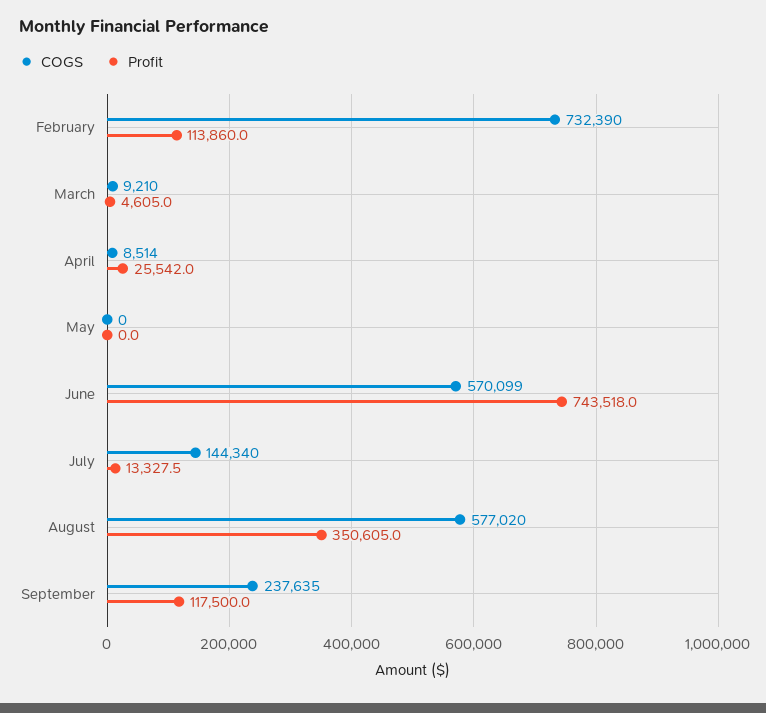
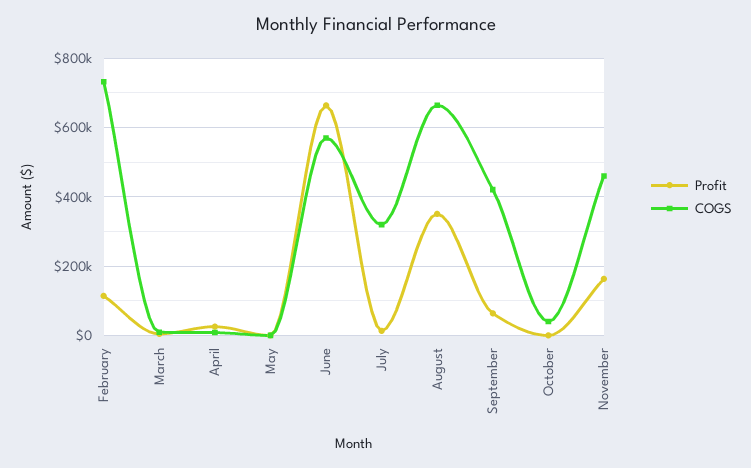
Profit, June: 743518 -> 660000
COGS, July: 144340 -> 320000
COGS, August: 577020 -> 660000
COGS, September: 237635 -> 420000
Profit, September: 117500 -> 60000
Profit, October: none -> 0
COGS, October: none -> 40000
Profit, November: none -> 160000
COGS, November: none -> 460000

